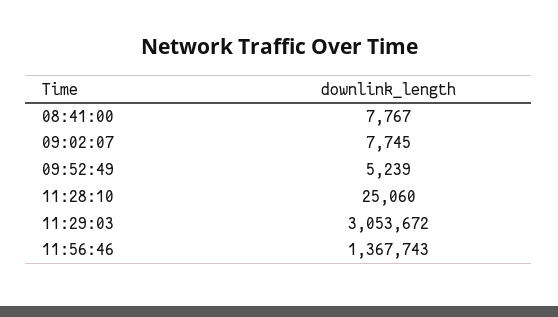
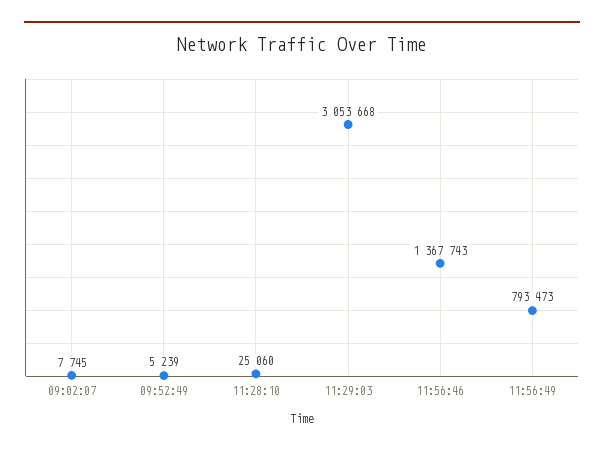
08:41:00: 7767 -> none
11:29:03: 3053672 -> 3053668
11:56:49: none -> 793473

